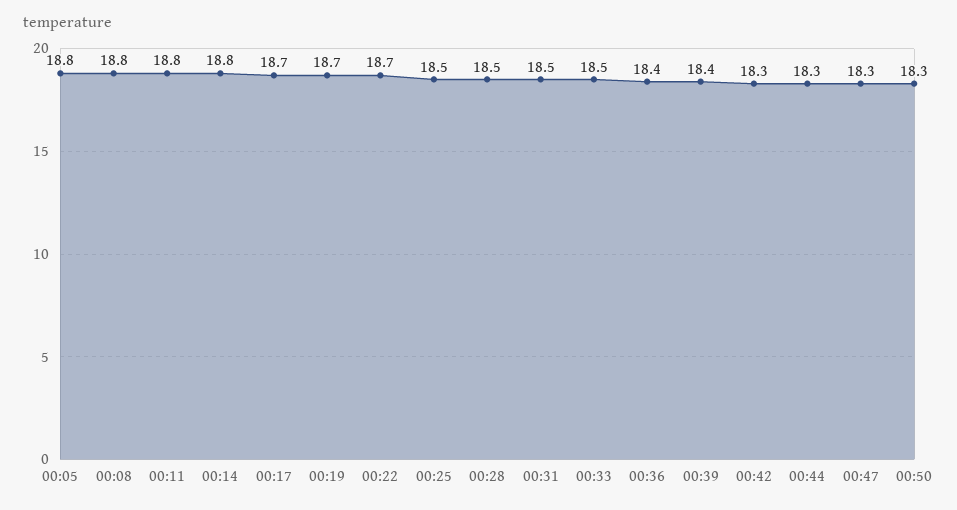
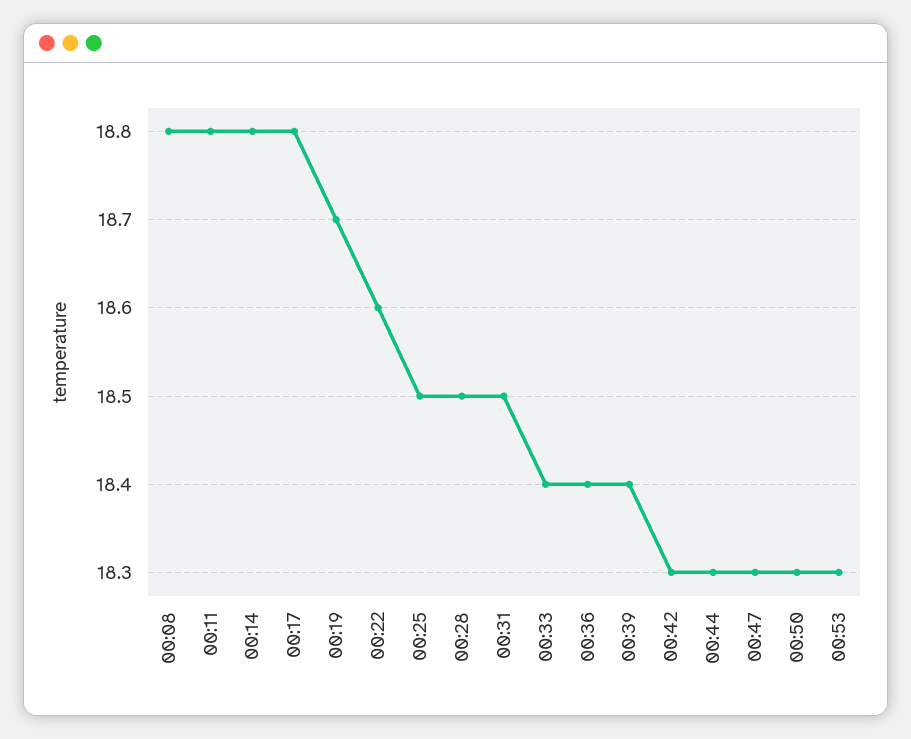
00:05: 18.8 -> none
00:17: 18.7 -> 18.8
00:22: 18.7 -> 18.6
00:33: 18.5 -> 18.4
00:53: none -> 18.3

